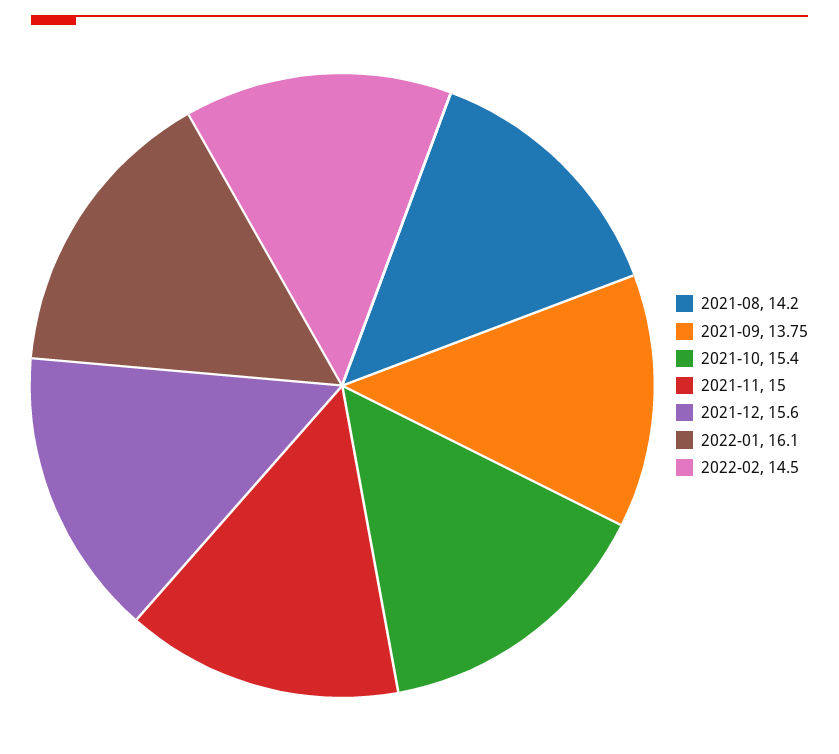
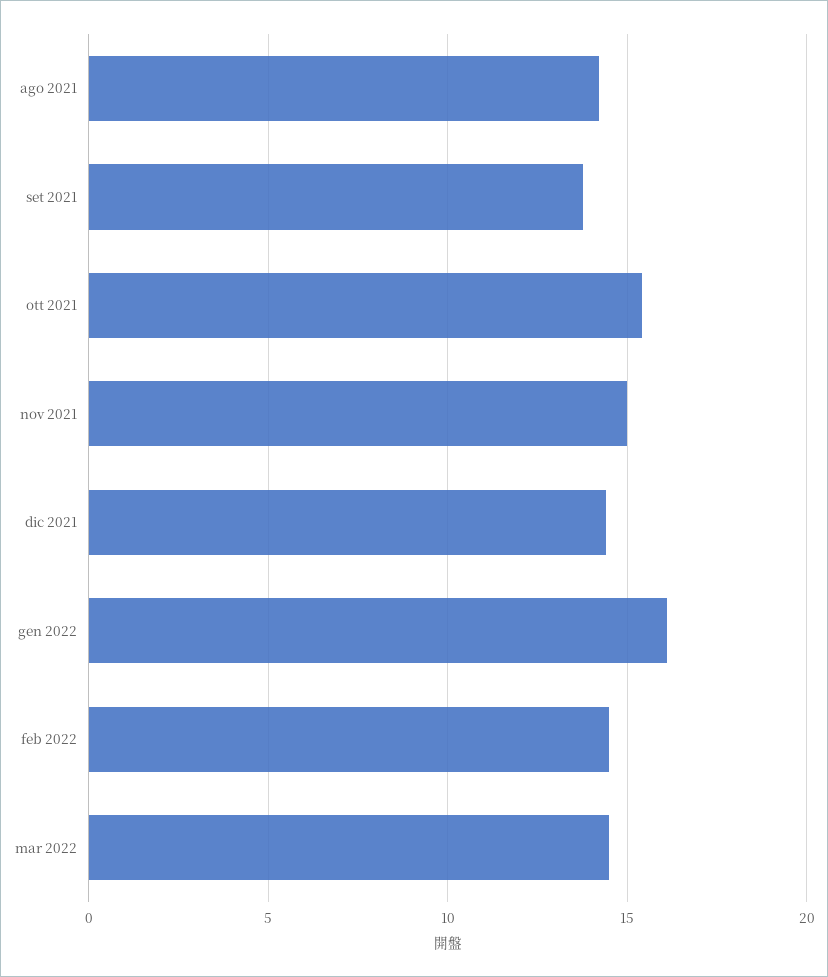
2021-12: 15.6 -> 14.5
mar 2022: none -> 14.5

